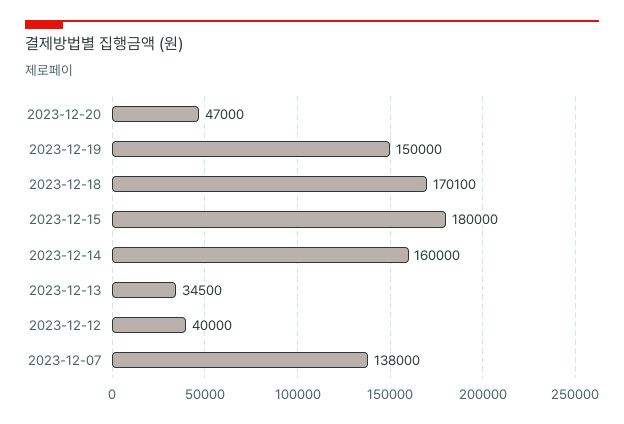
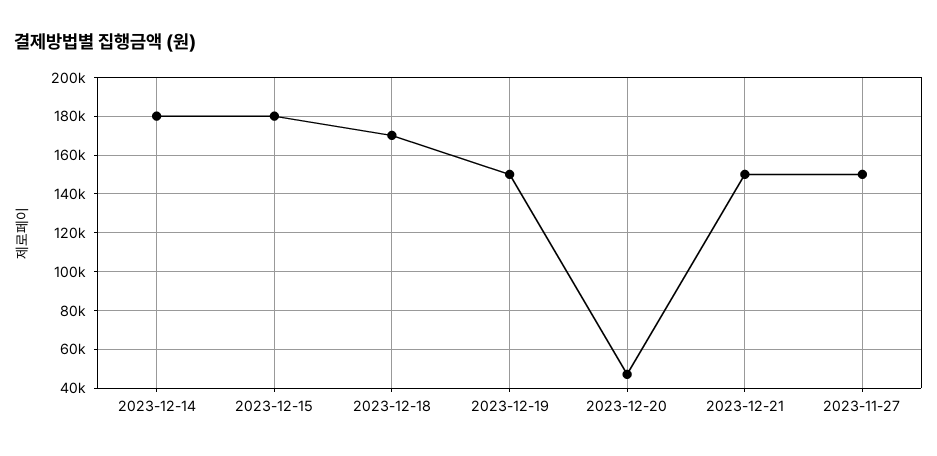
2023-12-14: 160000 -> 180000
2023-12-13: 34500 -> none
2023-12-12: 40000 -> none
2023-12-07: 138000 -> none
2023-12-21: none -> 150000
2023-11-27: none -> 150000

